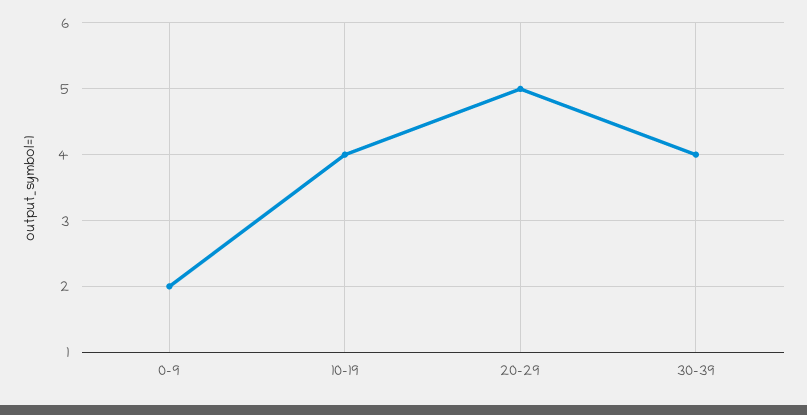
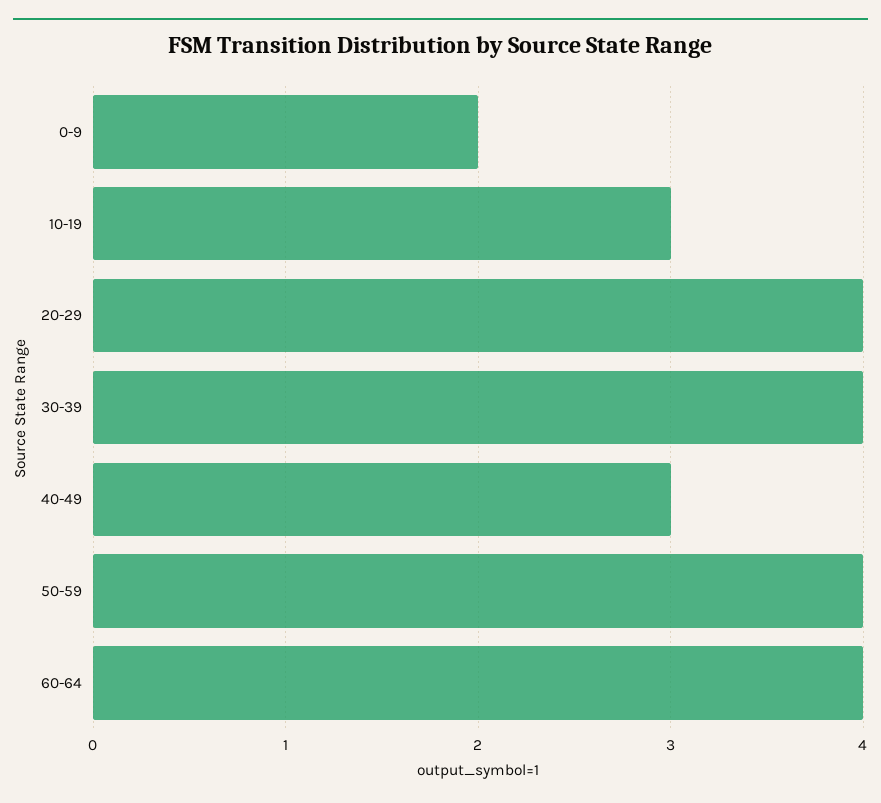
10-19: 4 -> 3
20-29: 5 -> 4
40-49: none -> 3
50-59: none -> 4
60-64: none -> 4

